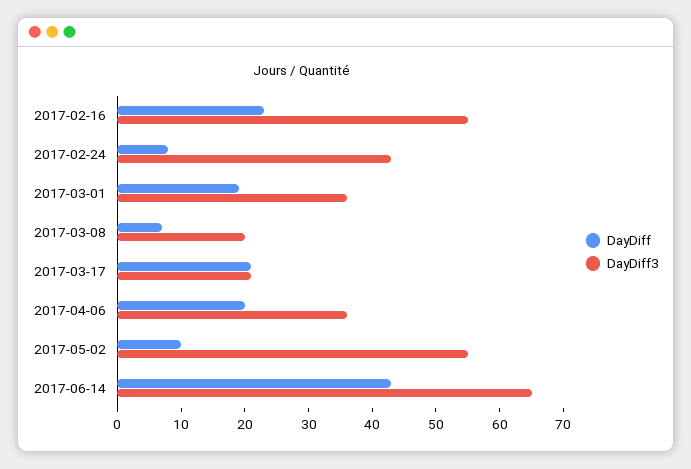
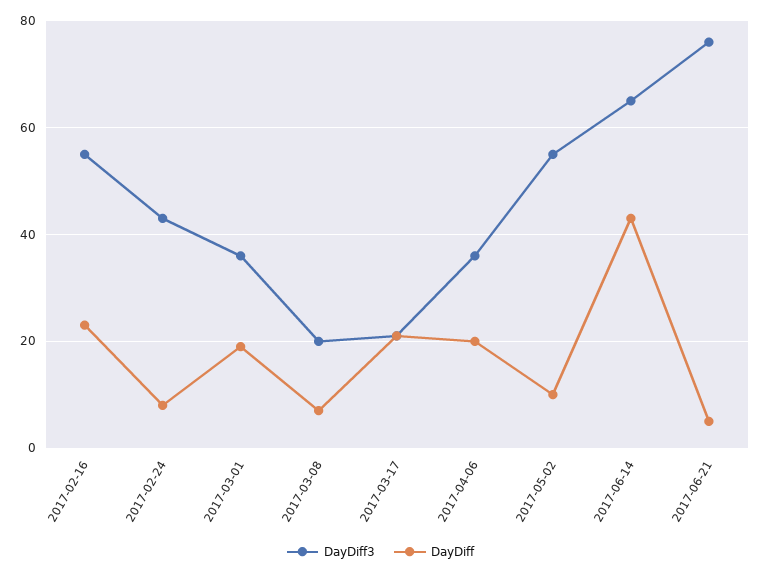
DayDiff3, 2017-06-21: none -> 75
DayDiff, 2017-06-21: none -> 5

